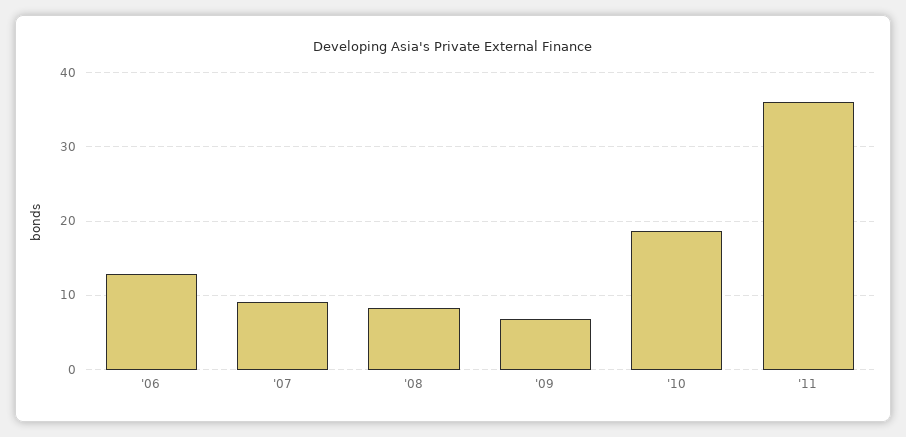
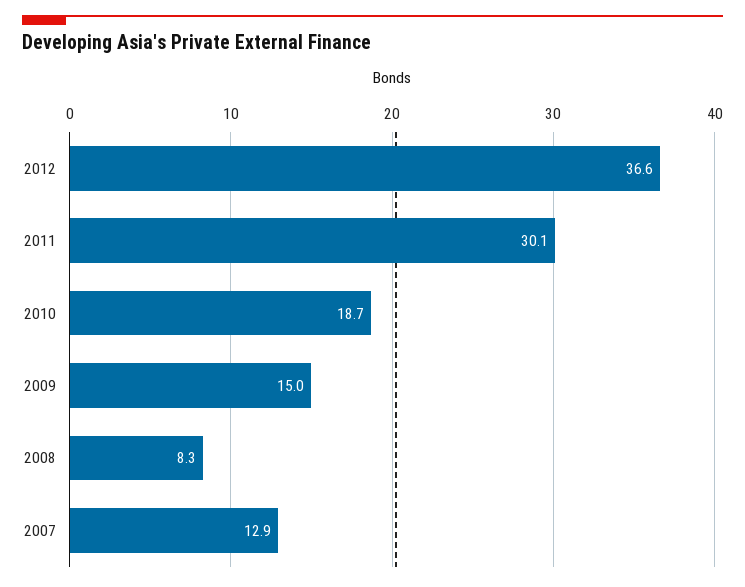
'06: 13 -> none
'07: 9 -> 12.9
'09: 7 -> 15
'11: 36 -> 30.1
2012: none -> 36.6

